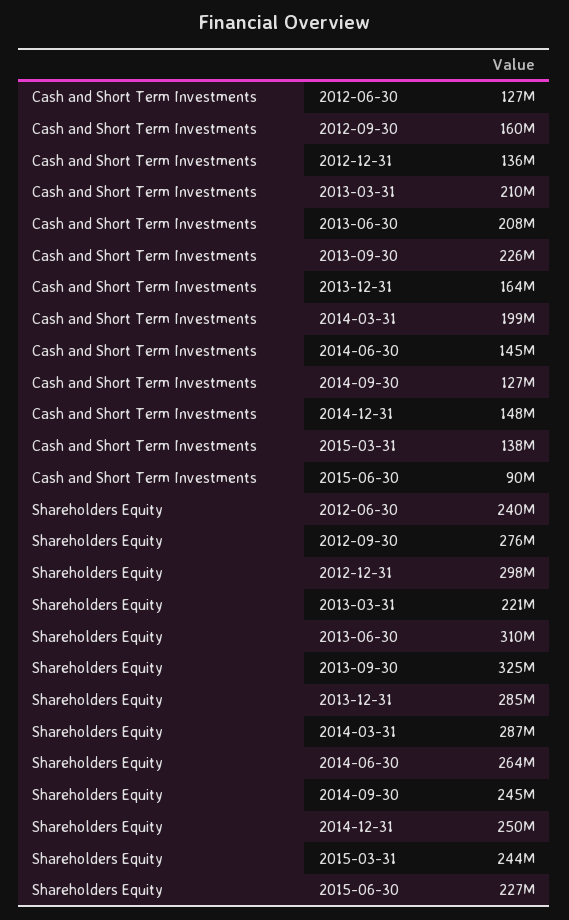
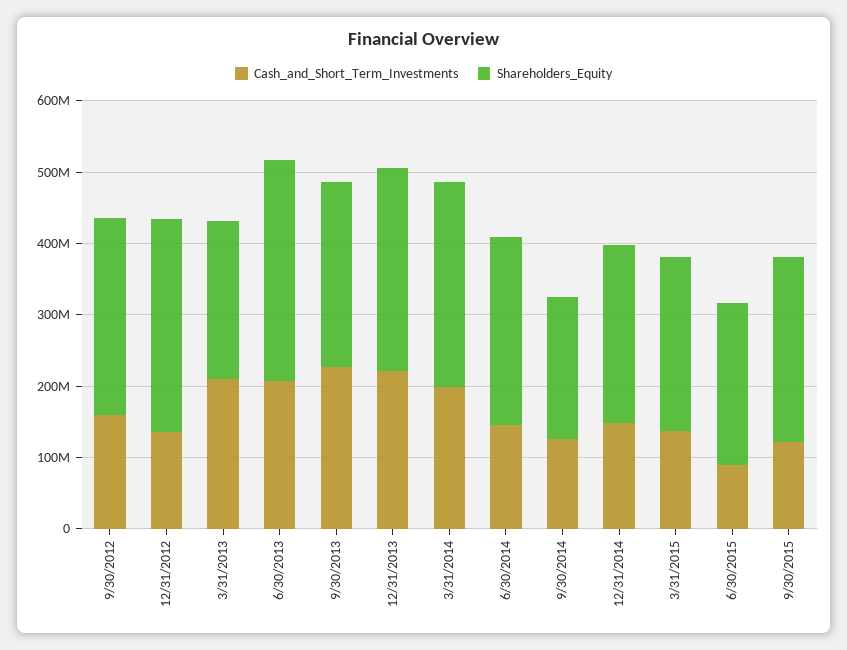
Cash and Short Term Investments, 2012-06-30: 127000000 -> none
Cash and Short Term Investments, 2013-12-31: 164000000 -> 220000000
Shareholders Equity, 2012-06-30: 240000000 -> none
Shareholders Equity, 2013-09-30: 325000000 -> 260000000
Shareholders Equity, 2014-09-30: 245000000 -> 200000000
Cash and Short Term Investments, 9/30/2015: none -> 120000000
Shareholders Equity, 9/30/2015: none -> 260000000

